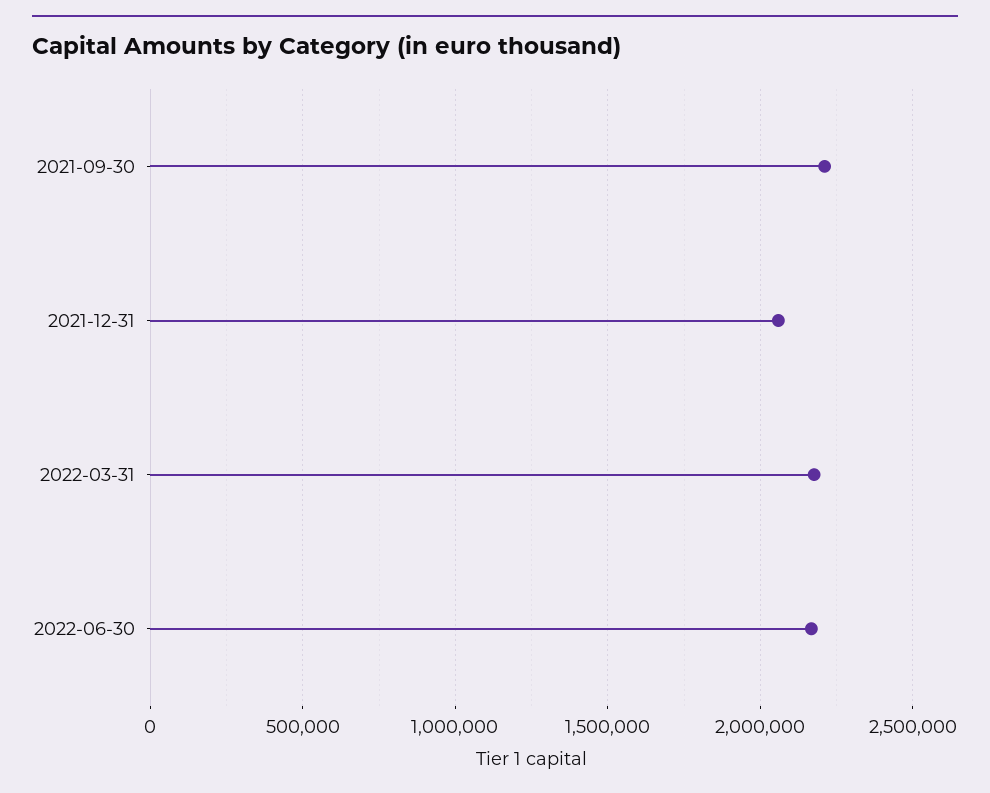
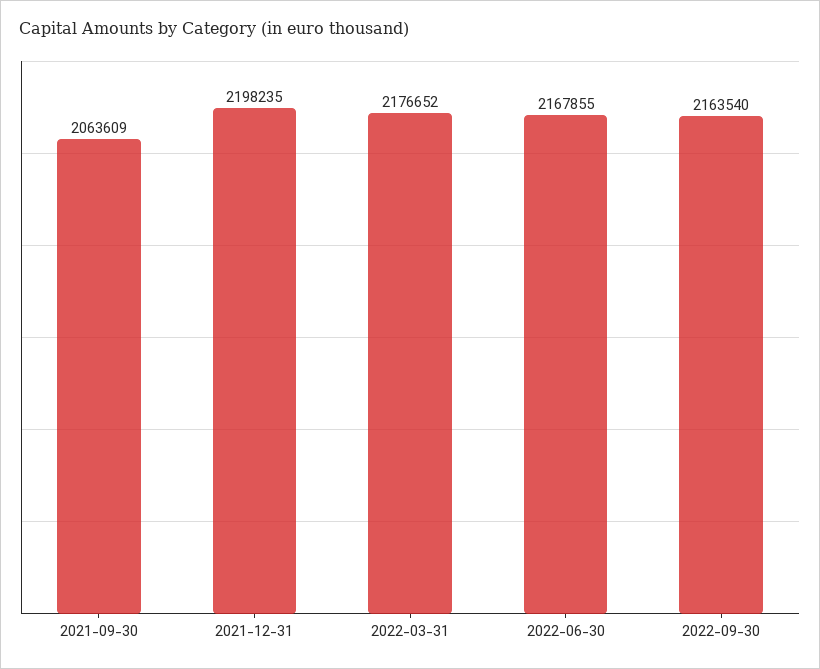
2021-09-30: 2200000 -> 2063609
2021-12-31: 2050000 -> 2198235
2022-09-30: none -> 2163540

